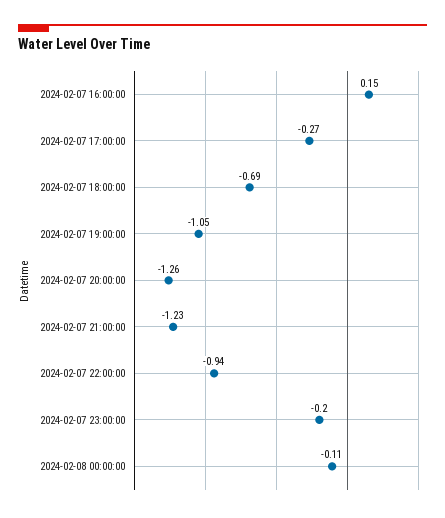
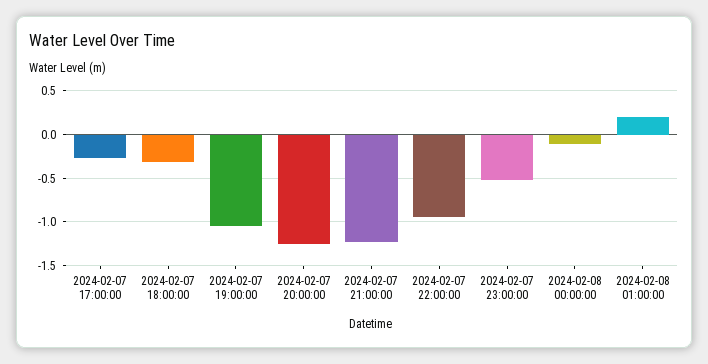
2024-02-07 16:00:00: 0.15 -> none
2024-02-07 18:00:00: -0.69 -> -0.3
2024-02-07 23:00:00: -0.2 -> -0.5
2024-02-08 01:00:00: none -> 0.2

